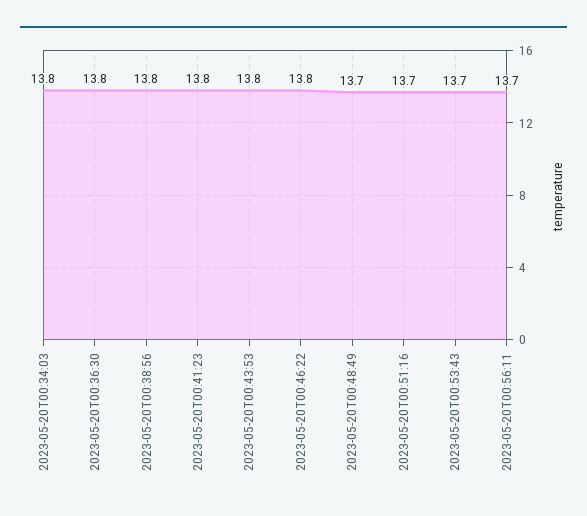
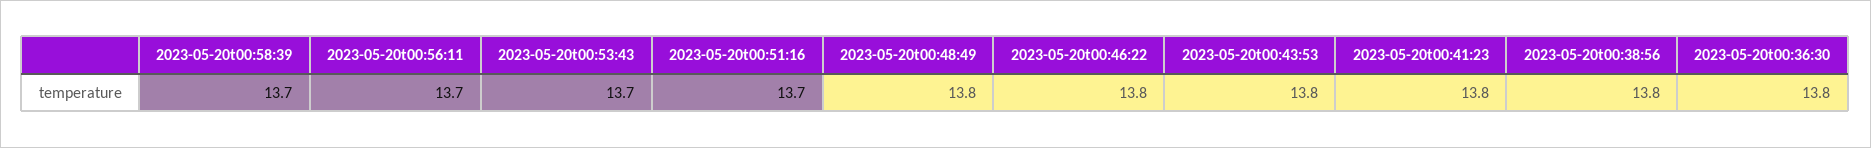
2023-05-20T00:34:03: 13.8 -> none
2023-05-20T00:48:49: 13.7 -> 13.8
2023-05-20t00:58:39: none -> 13.7

